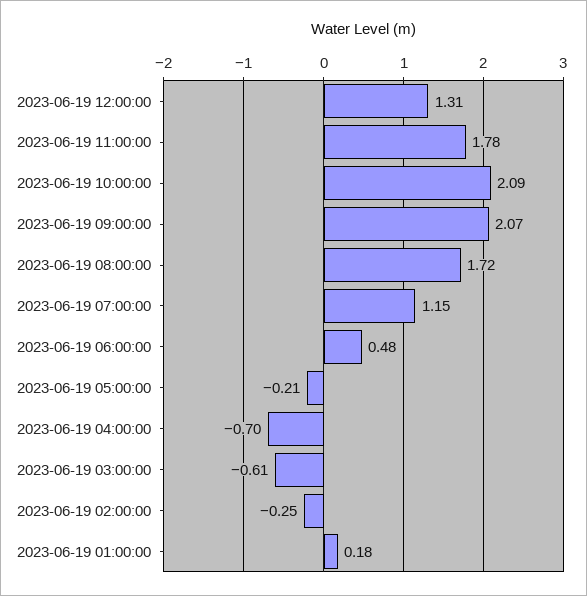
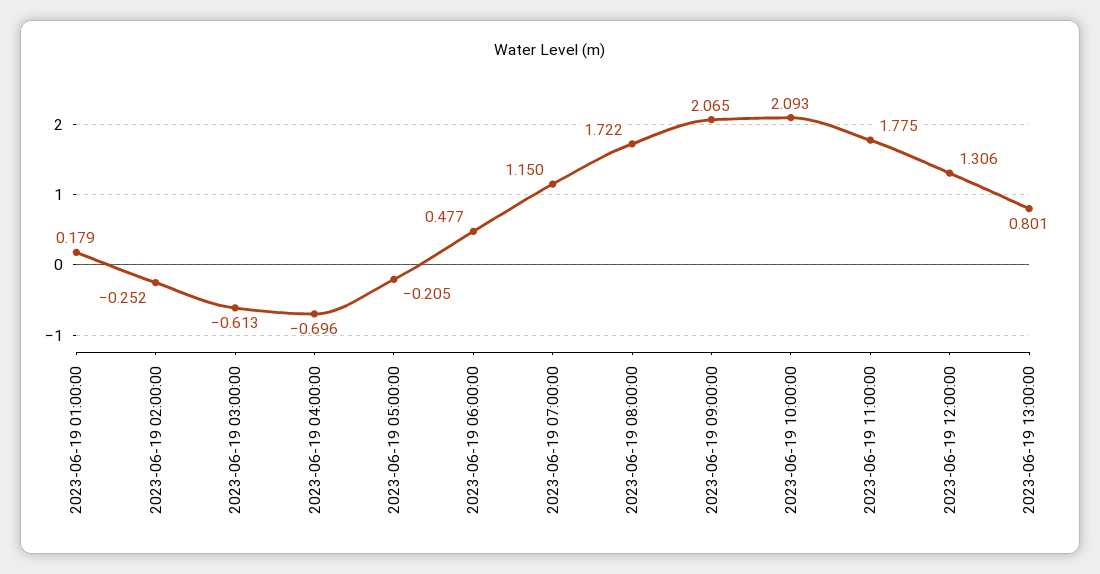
2023-06-19 13:00:00: none -> 0.801

